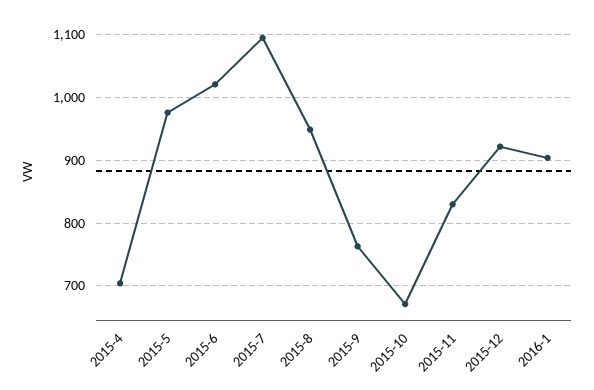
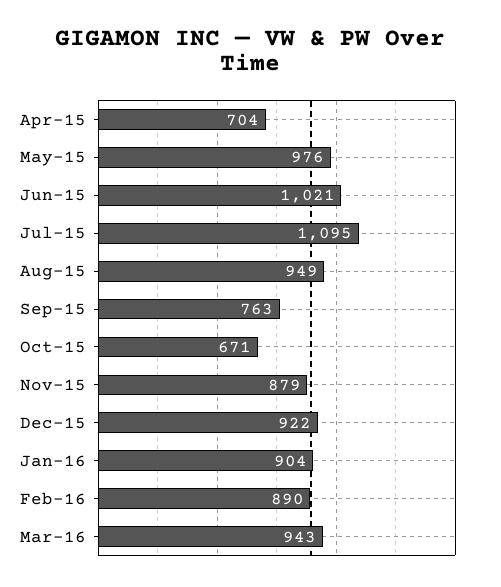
2015-11: 830 -> 879
Feb-16: none -> 890
Mar-16: none -> 943

